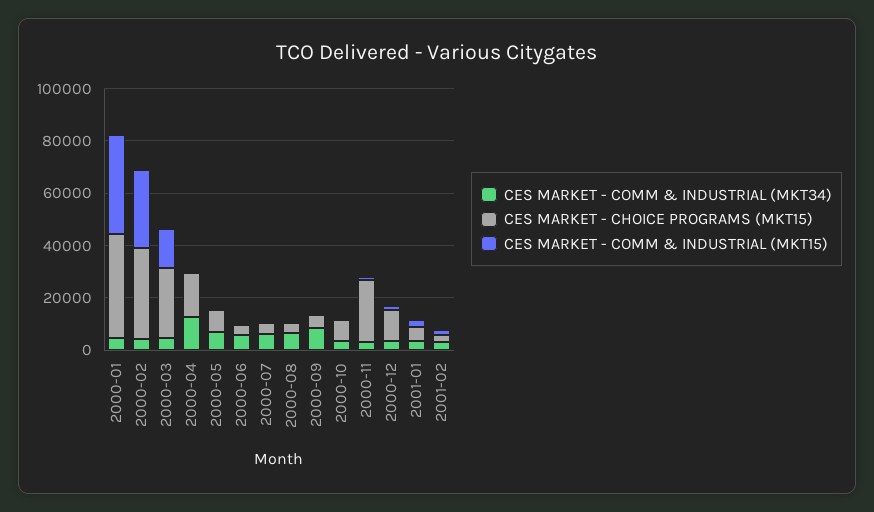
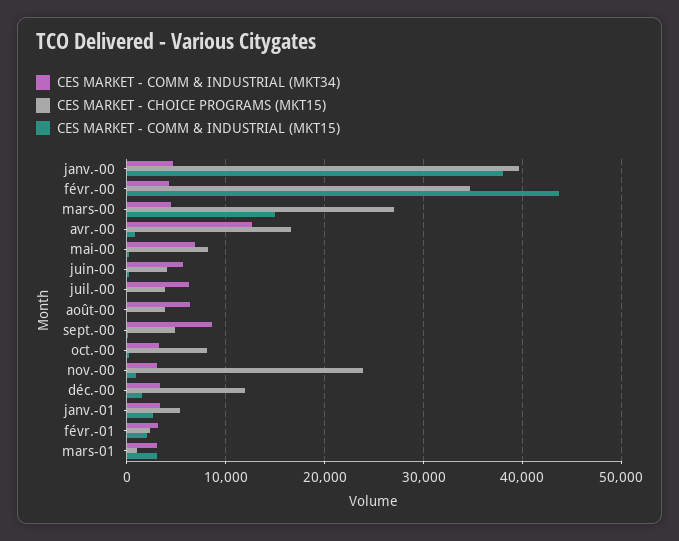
CES MARKET - COMM & INDUSTRIAL (MKT15), 2000-02: 30000 -> 44000
CES MARKET - COMM & INDUSTRIAL (MKT34), mars-01: none -> 3000
CES MARKET - CHOICE PROGRAMS (MKT15), mars-01: none -> 1000
CES MARKET - COMM & INDUSTRIAL (MKT15), mars-01: none -> 3000

